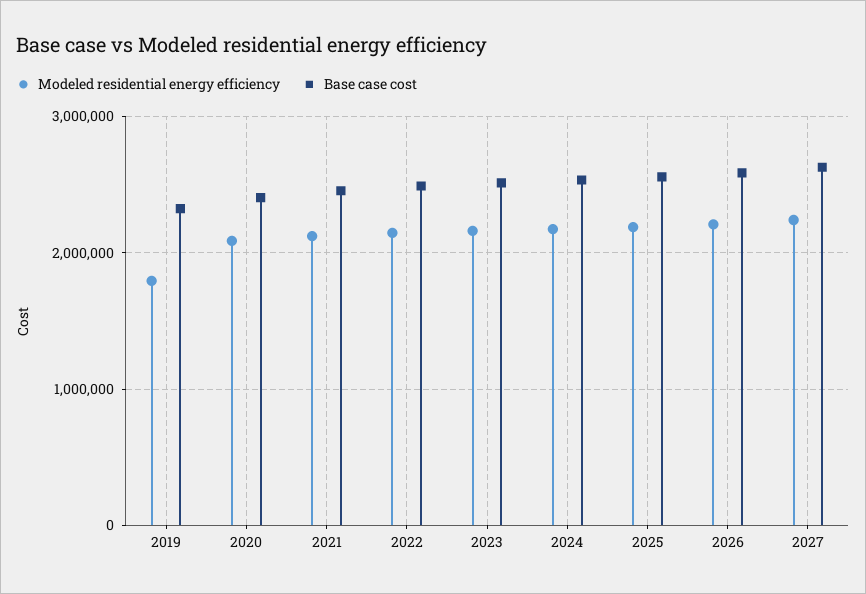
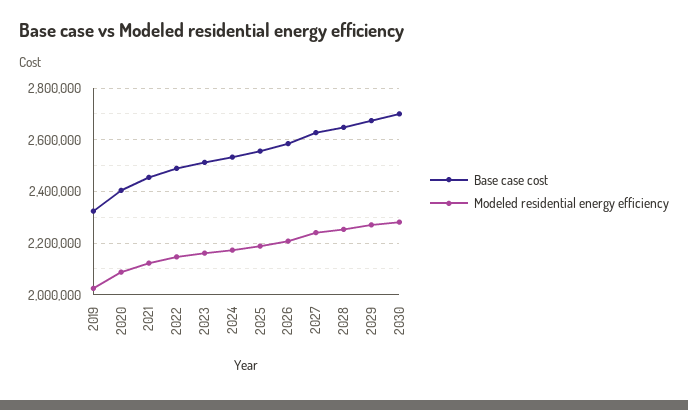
Modeled residential energy efficiency, 2019: 1800000 -> 2025000
Base case cost, 2028: none -> 2650000
Modeled residential energy efficiency, 2028: none -> 2250000
Base case cost, 2029: none -> 2675000
Modeled residential energy efficiency, 2029: none -> 2275000
Base case cost, 2030: none -> 2700000
Modeled residential energy efficiency, 2030: none -> 2275000

